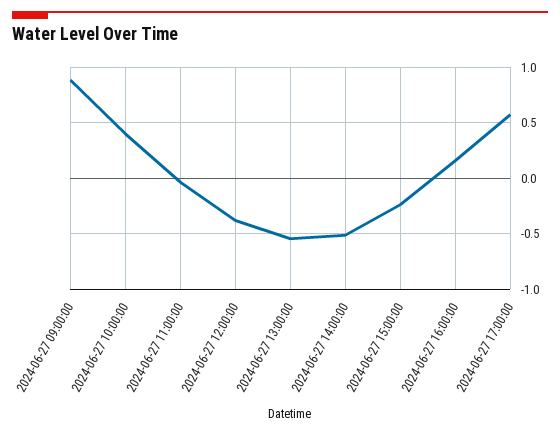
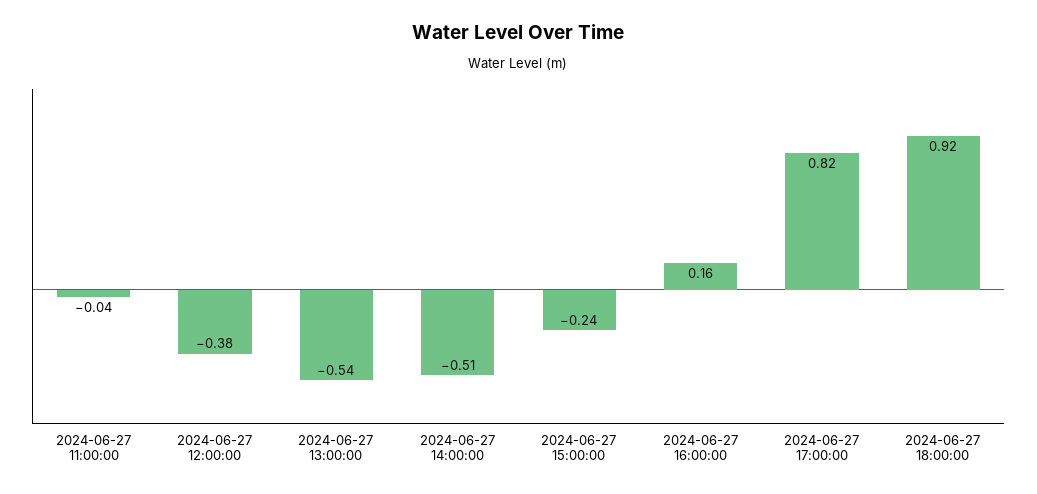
2024-06-27 09:00:00: 0.9 -> none
2024-06-27 10:00:00: 0.4 -> none
2024-06-27 17:00:00: 0.6 -> 0.82
2024-06-27 18:00:00: none -> 0.92

